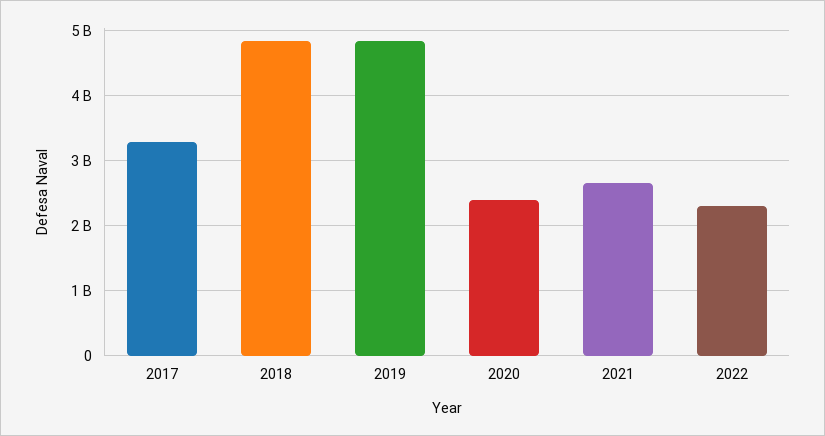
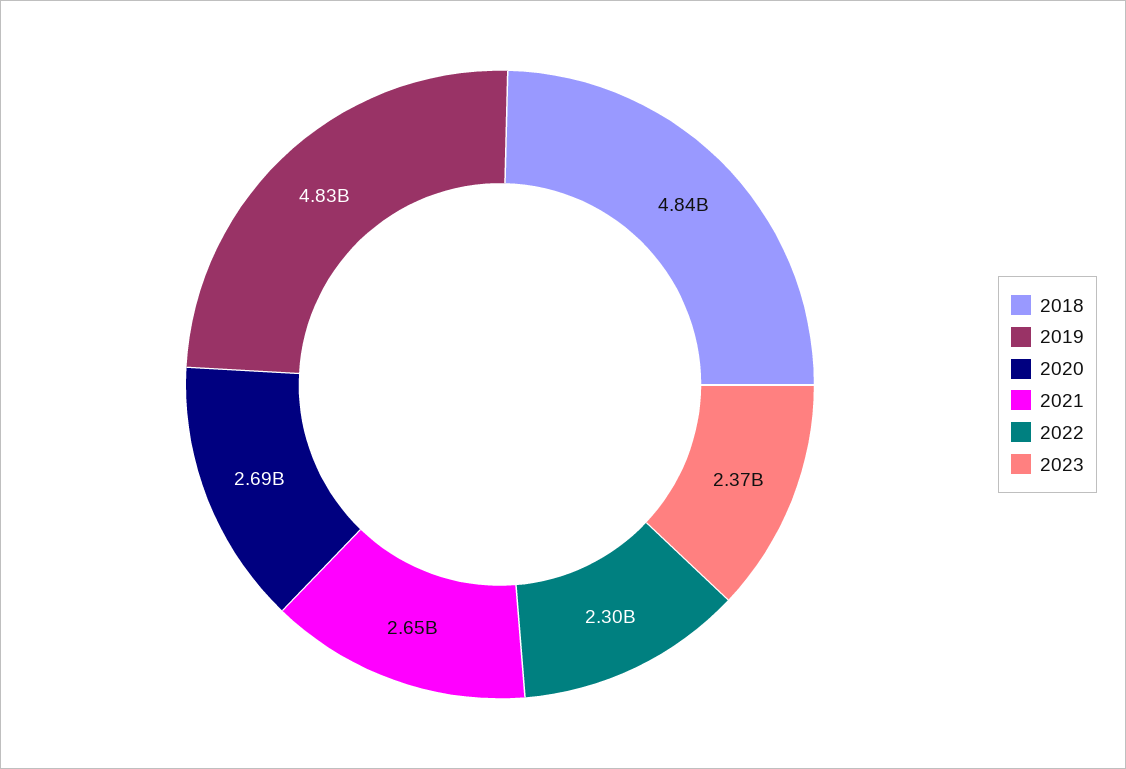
2017: 3300000000 -> none
2020: 2400000000 -> 2690000000
2023: none -> 2370000000

